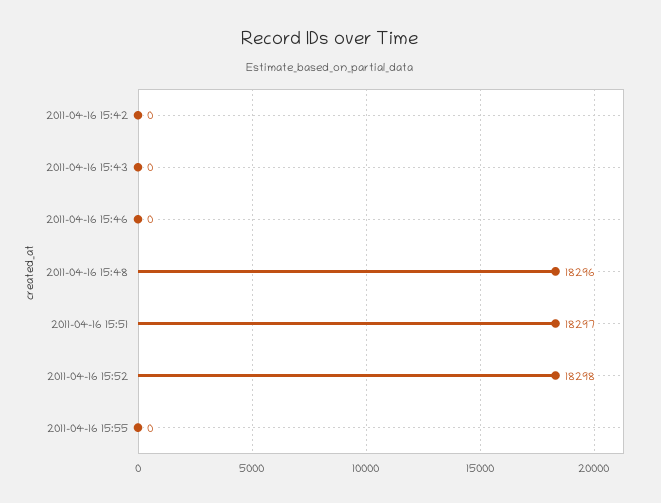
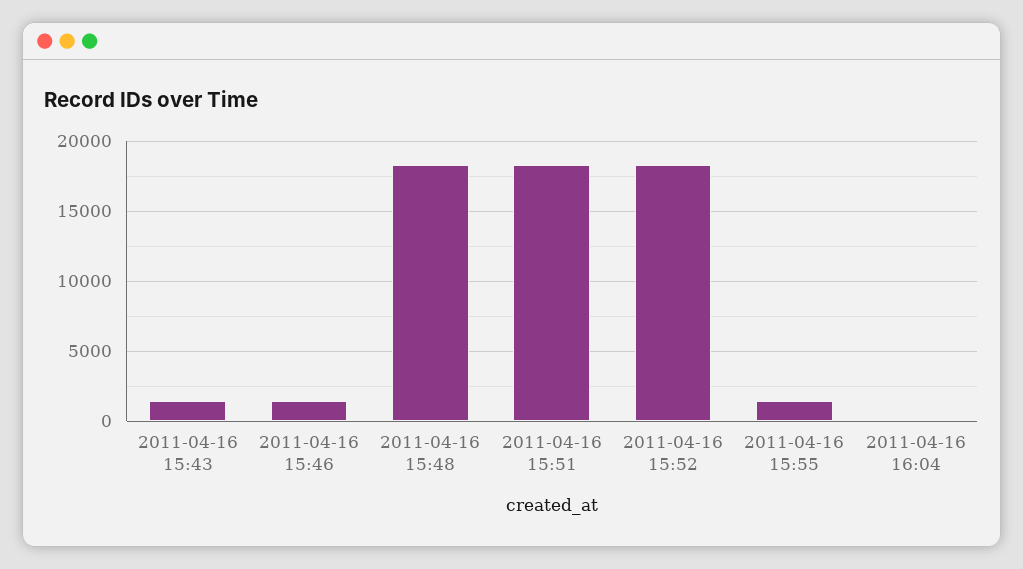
2011-04-16 15:42: 0 -> none
2011-04-16 15:43: 0 -> 1500
2011-04-16 15:46: 0 -> 1500
2011-04-16 15:55: 0 -> 1500
2011-04-16 16:04: none -> 0

